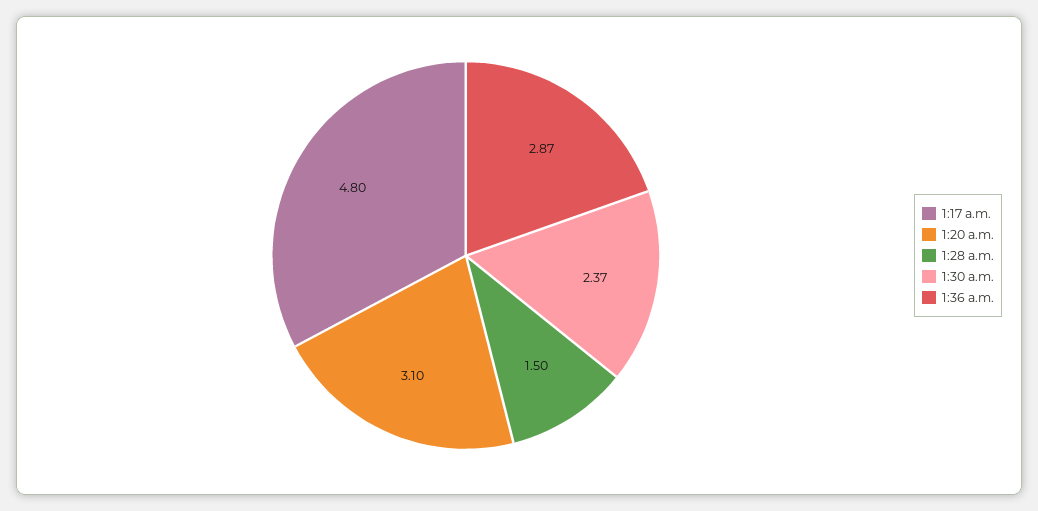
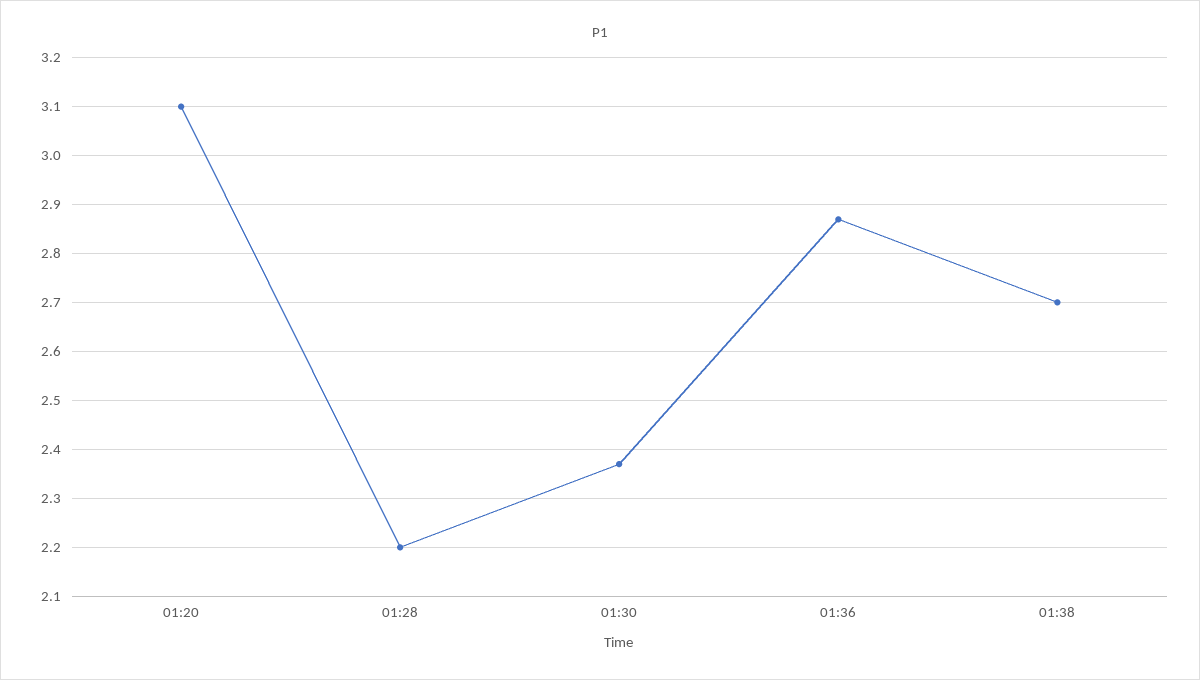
1:17 a.m.: 4.8 -> none
1:28 a.m.: 1.5 -> 2.2
01:38: none -> 2.7

